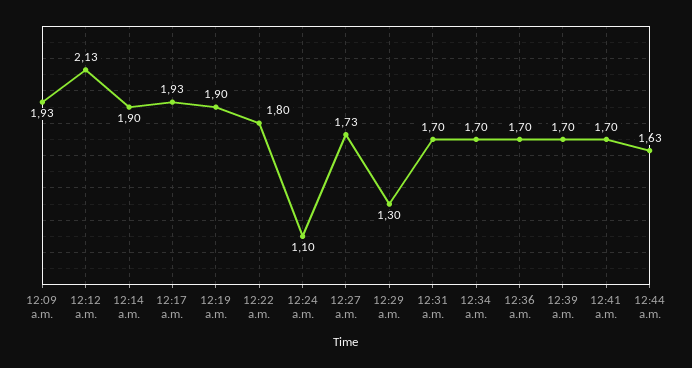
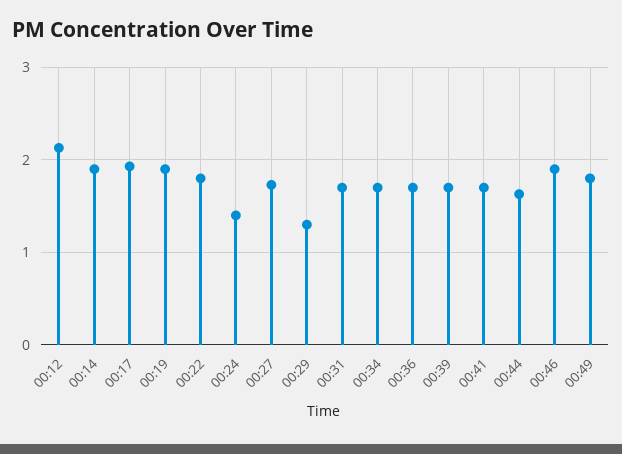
12:09 a.m.: 1.93 -> none
12:24 a.m.: 1.1 -> 1.4
00:46: none -> 1.9
00:49: none -> 1.8

